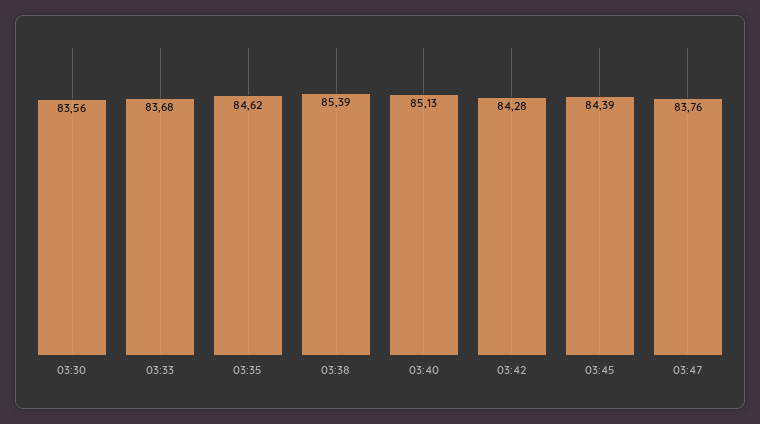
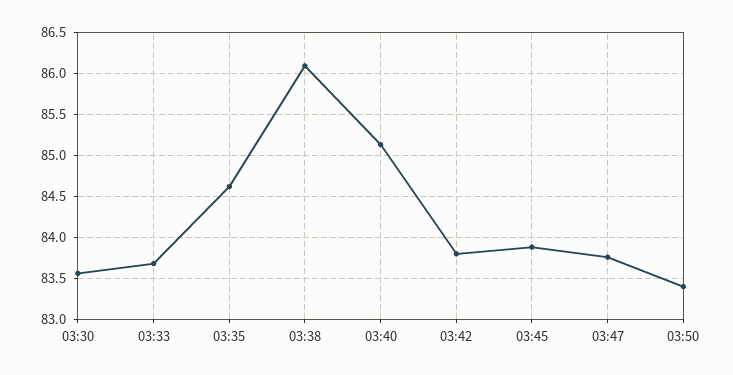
03:38: 85.39 -> 86.1
03:42: 84.28 -> 83.8
03:45: 84.39 -> 83.9
03:50: none -> 83.4

